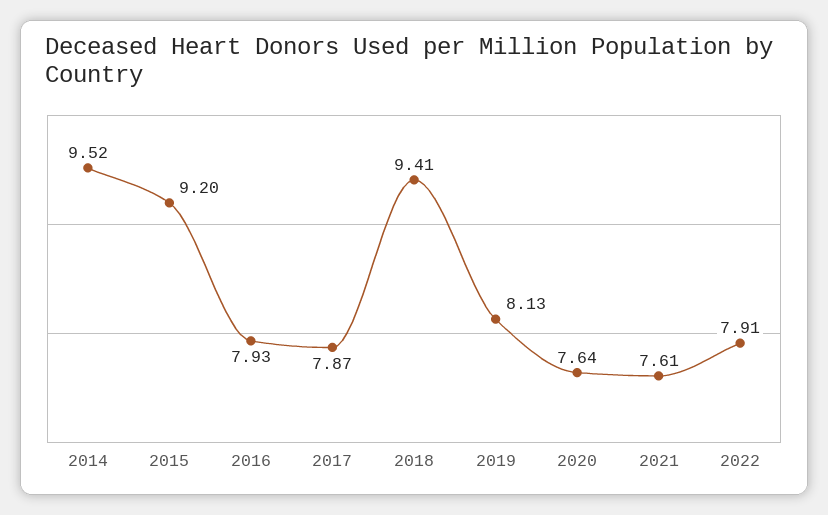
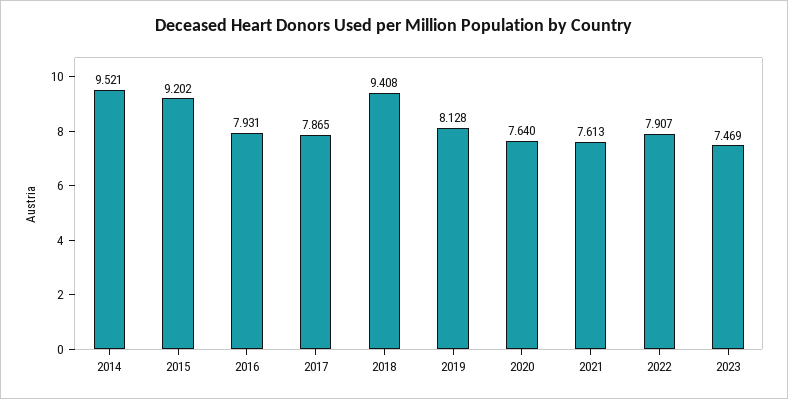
2023: none -> 7.469

